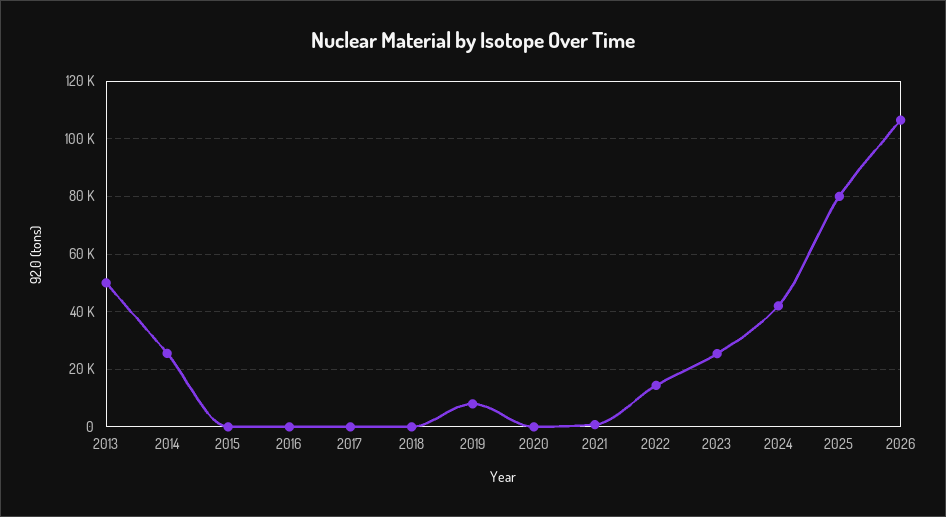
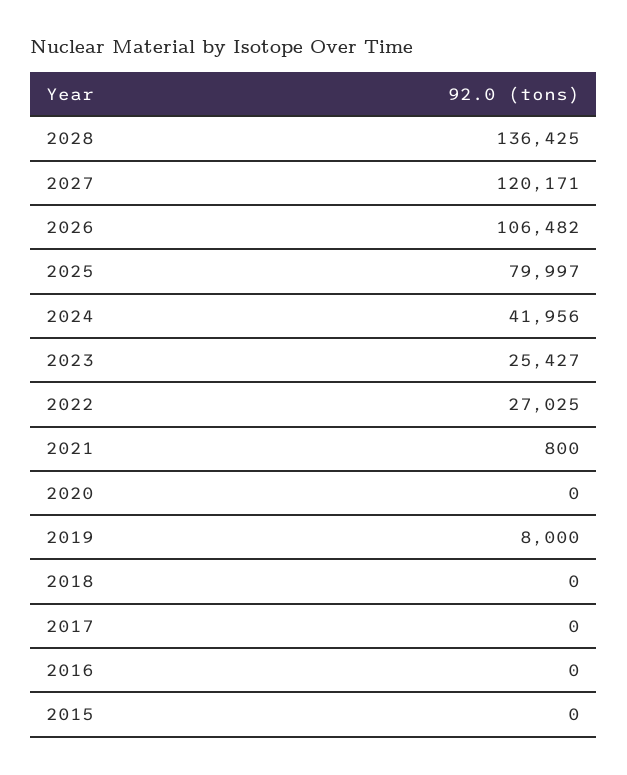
2013: 50000 -> none
2014: 25000 -> none
2022: 15000 -> 27025
2028: none -> 136425
2027: none -> 120171

